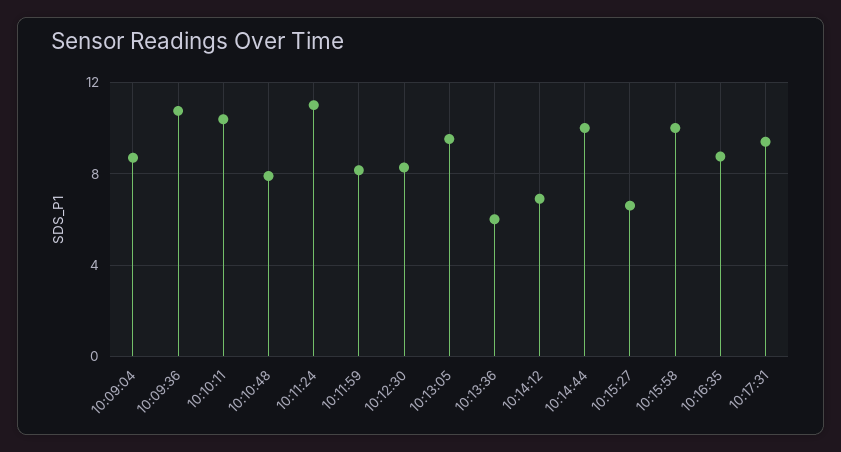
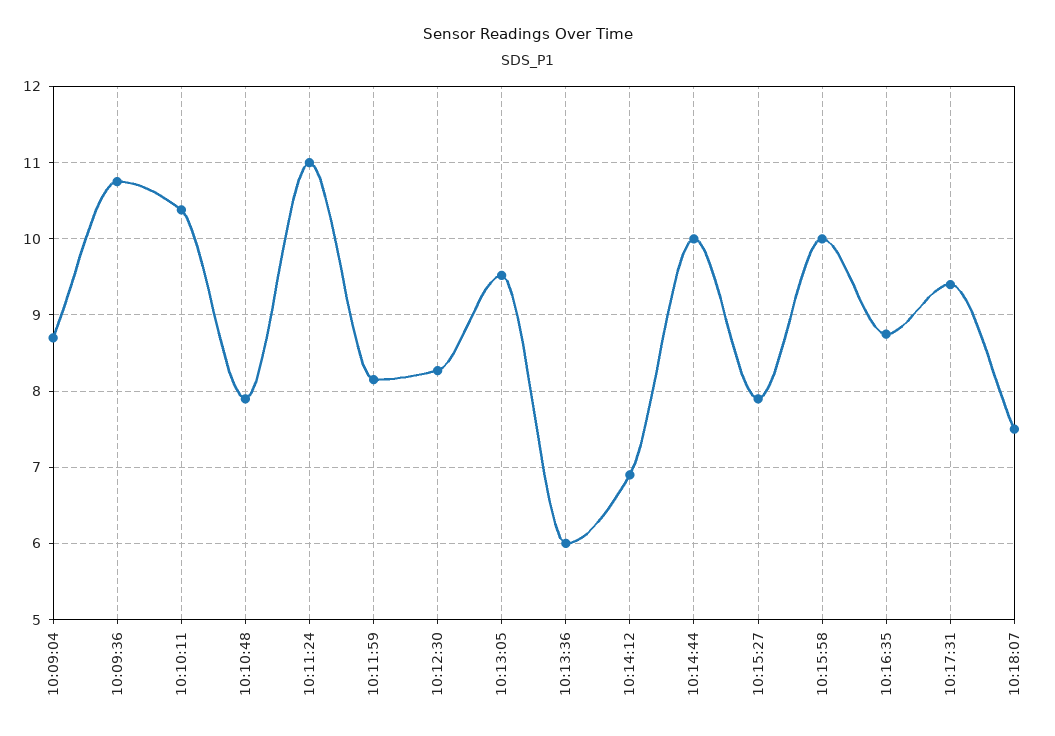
10:15:27: 6.5 -> 7.9
10:18:07: none -> 7.5

